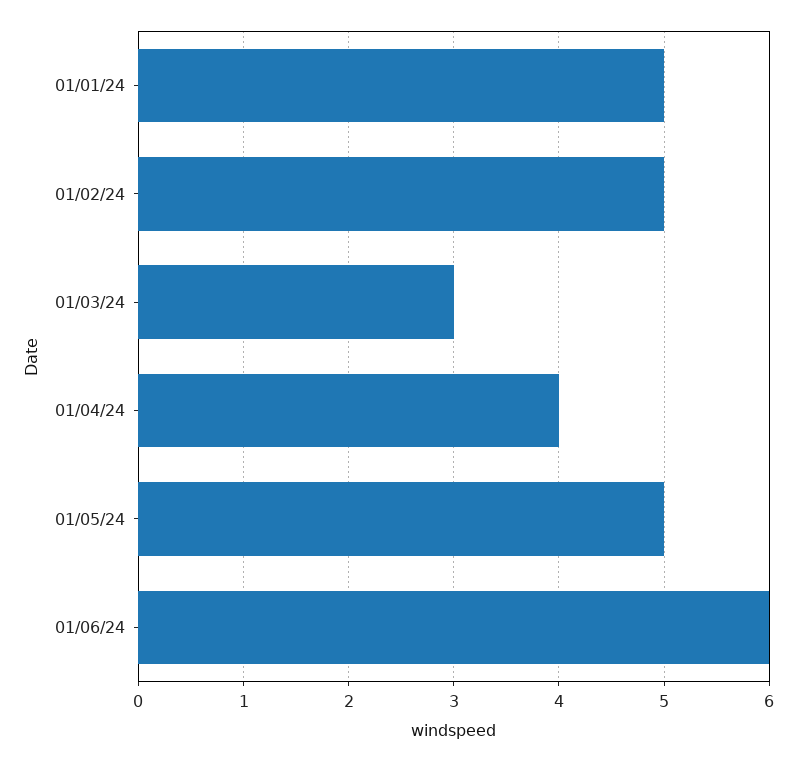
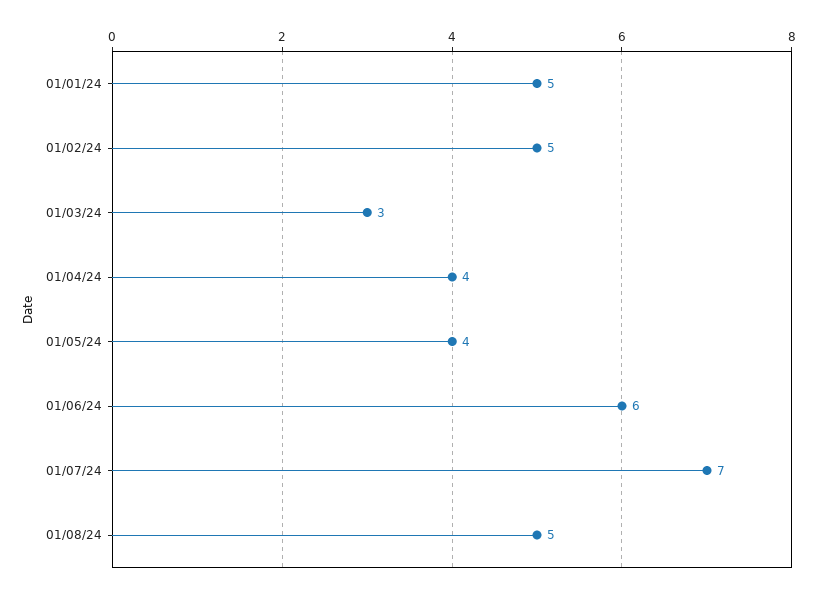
01/05/24: 5 -> 4
01/07/24: none -> 7
01/08/24: none -> 5

